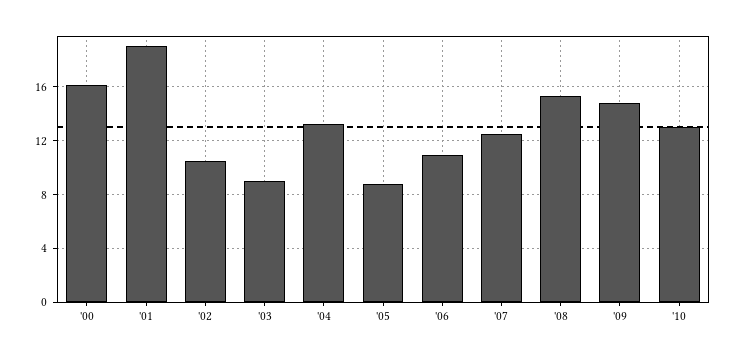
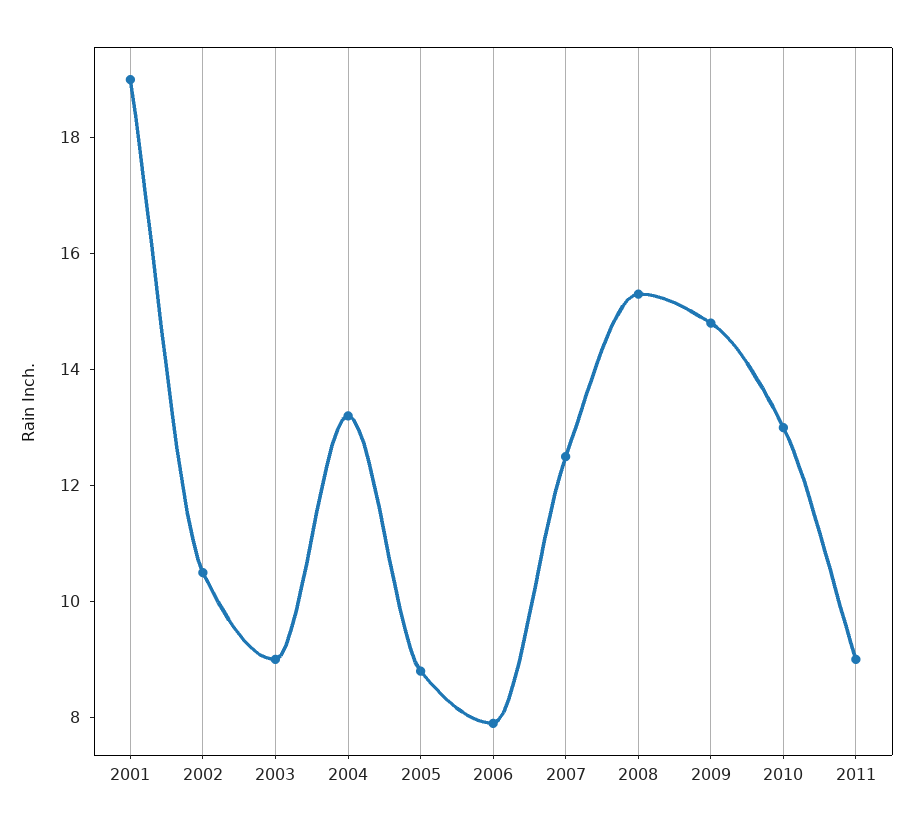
'00: 16 -> none
'06: 11 -> 8
2011: none -> 9

